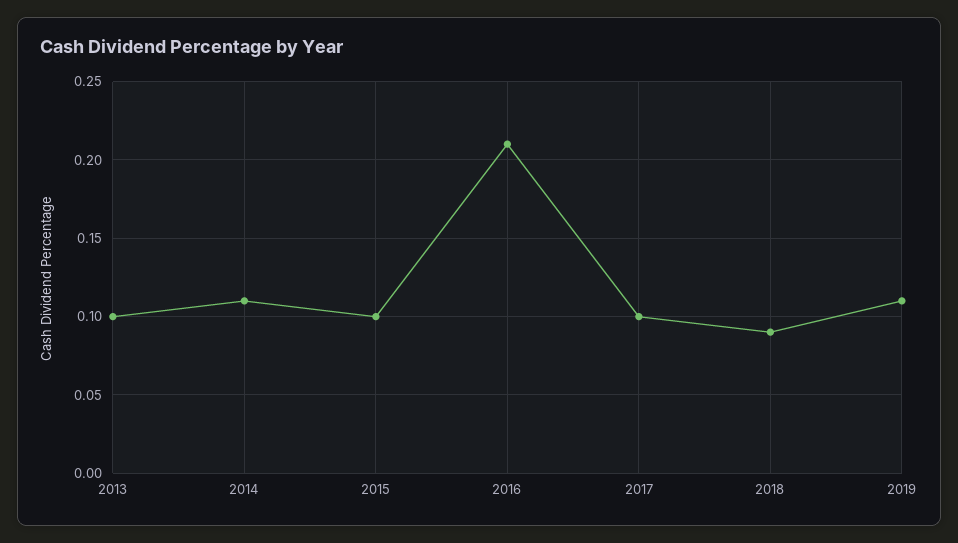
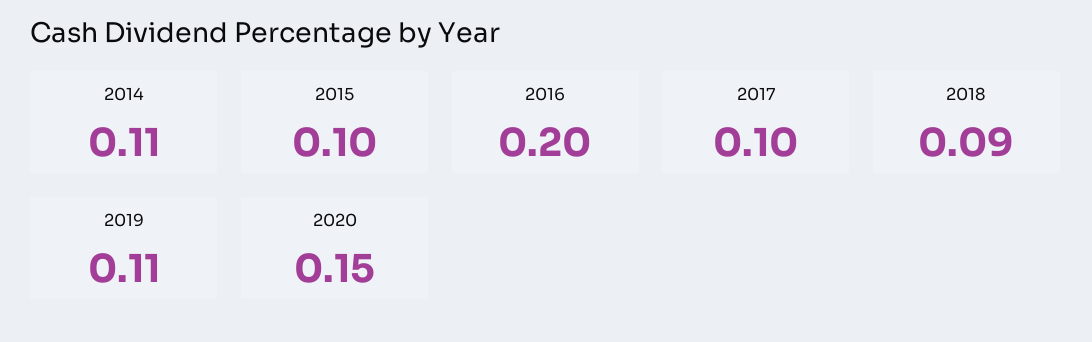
2013: 0.1 -> none
2016: 0.21 -> 0.2
2020: none -> 0.15

